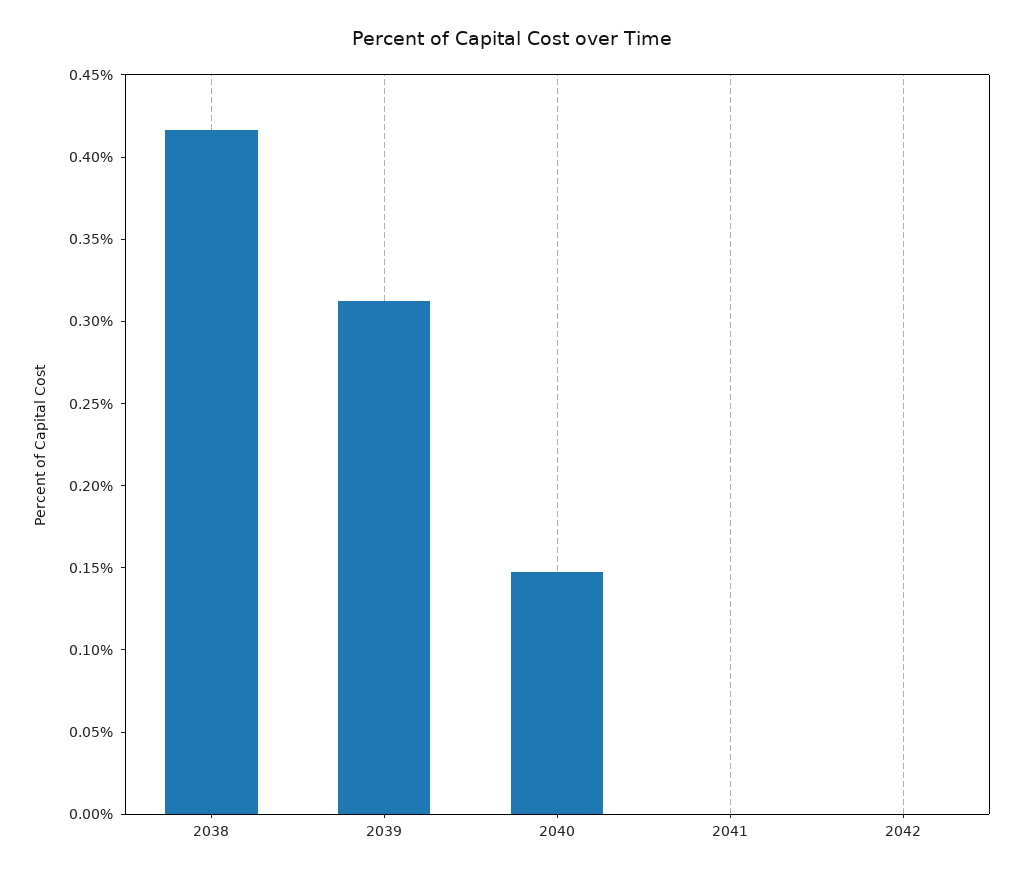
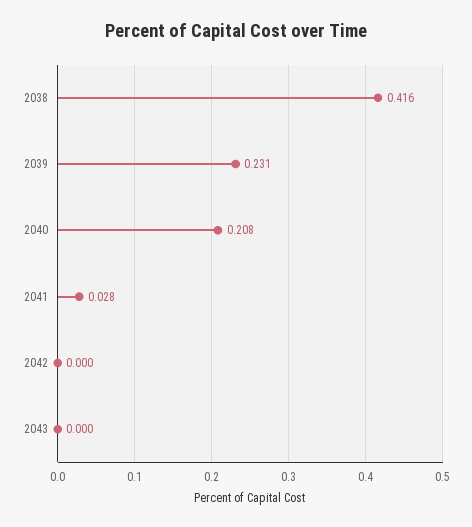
2039: 0.31 -> 0.231
2040: 0.15 -> 0.208
2041: 0 -> 0.028
2043: none -> 0

